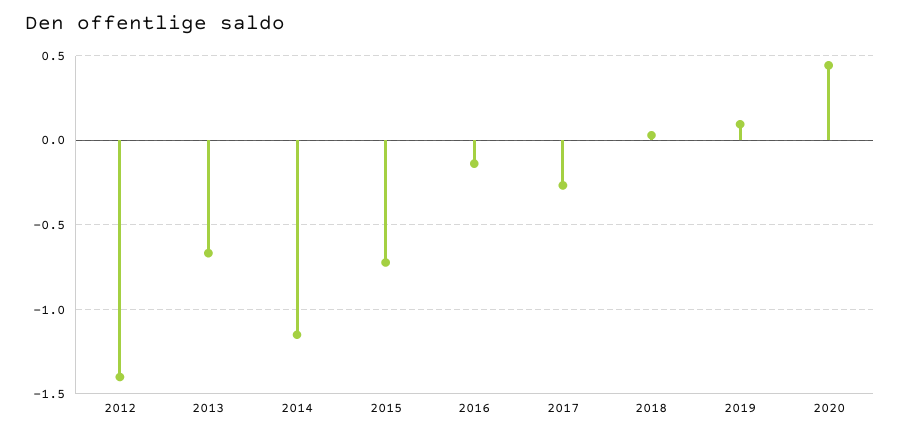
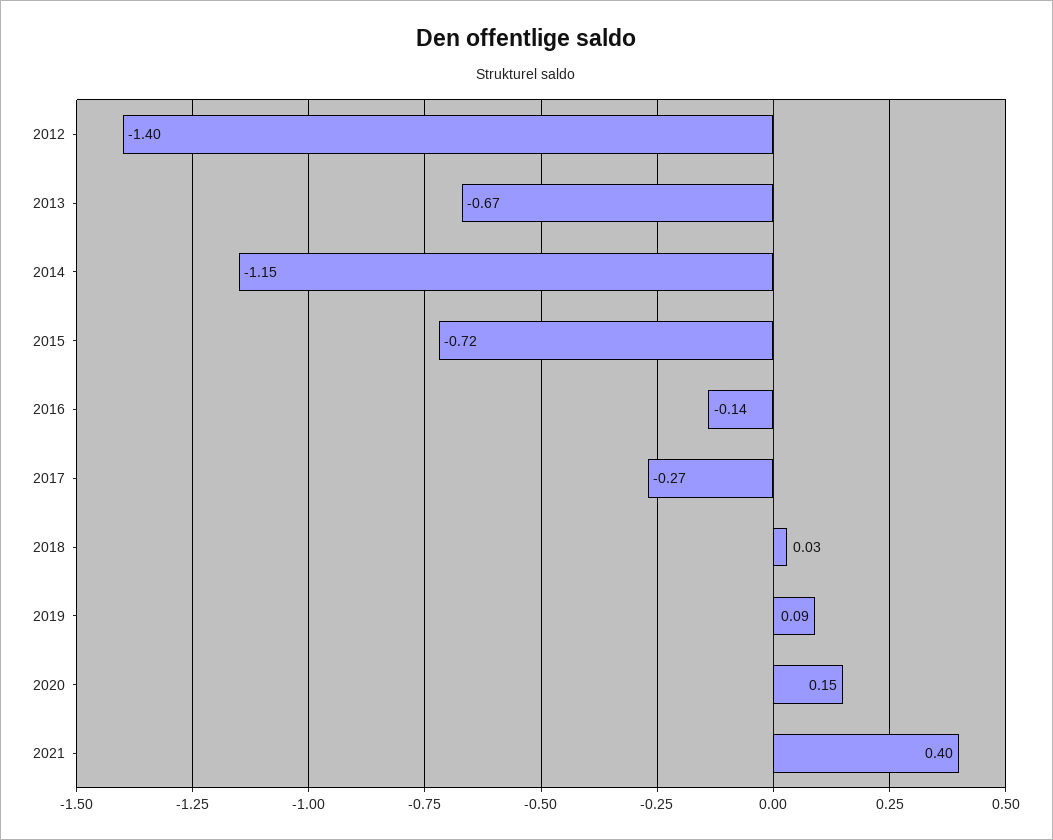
2020: 0.45 -> 0.15
2021: none -> 0.4

